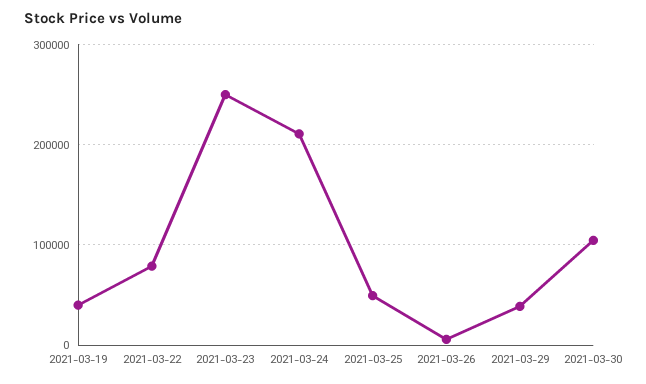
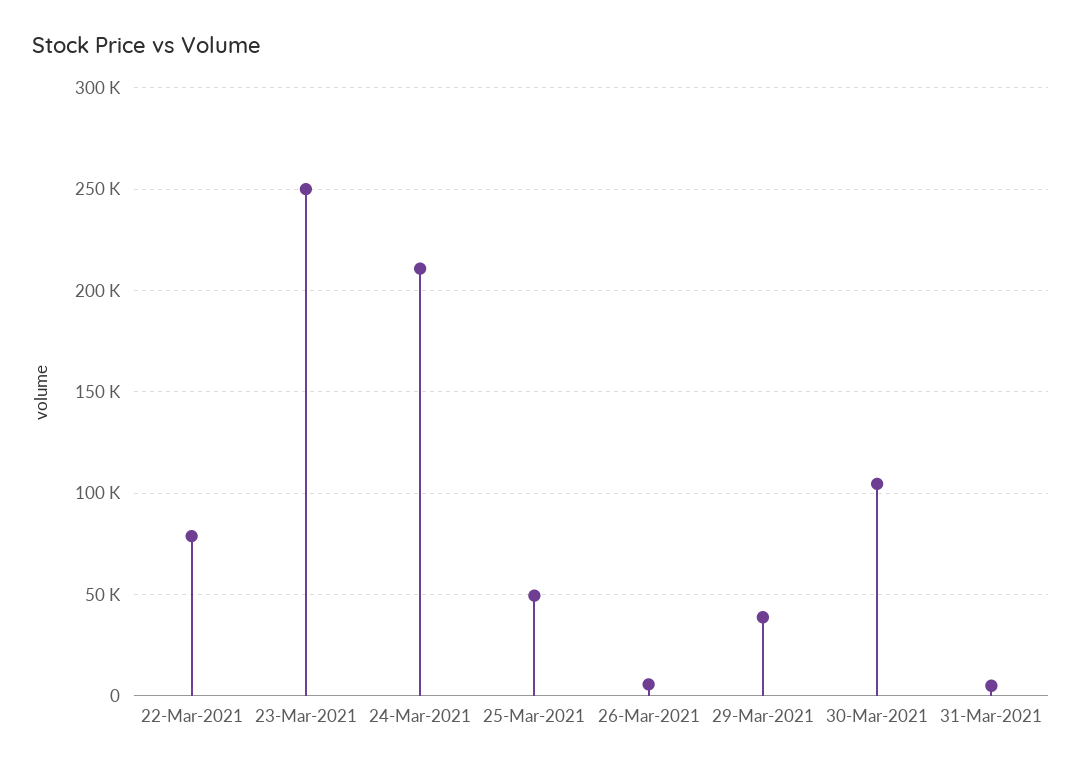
2021-03-19: 40000 -> none
31-Mar-2021: none -> 5000

